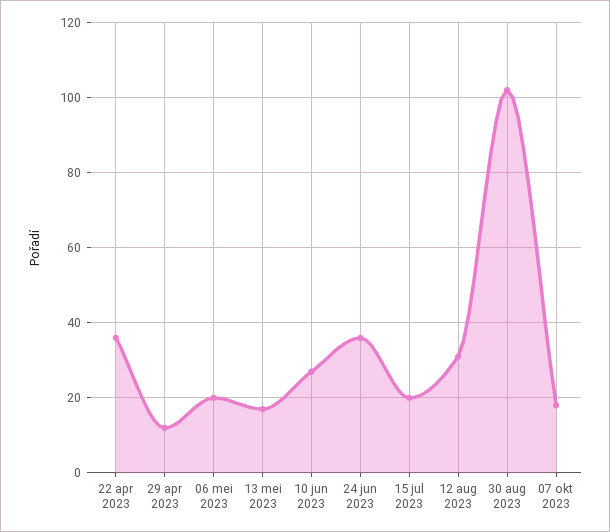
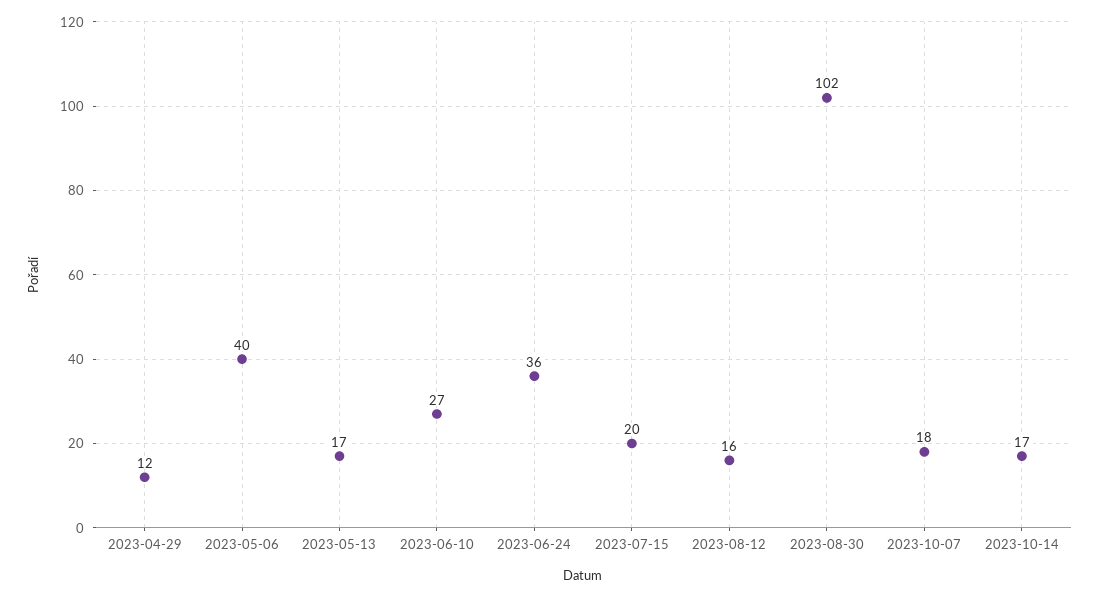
22 apr 2023: 35 -> none
06 mei 2023: 20 -> 40
12 aug 2023: 30 -> 16
2023-10-14: none -> 17

